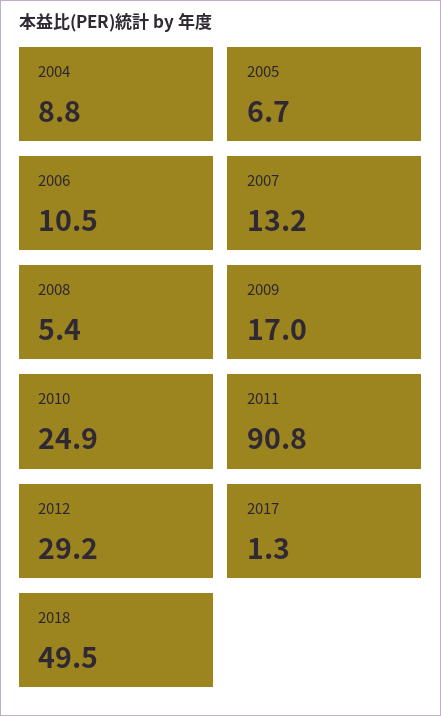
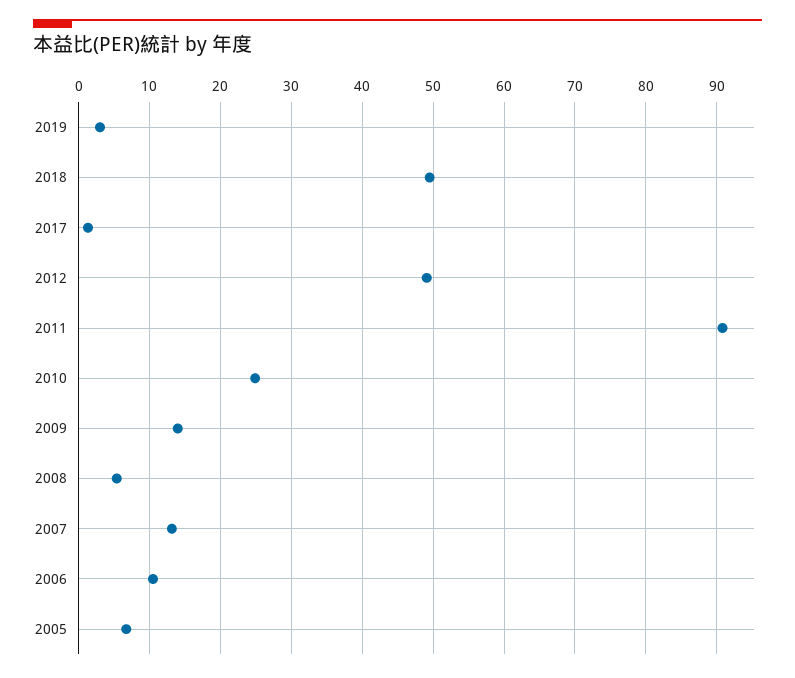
2004: 8.8 -> none
2009: 17 -> 14
2012: 29.2 -> 49
2019: none -> 3

